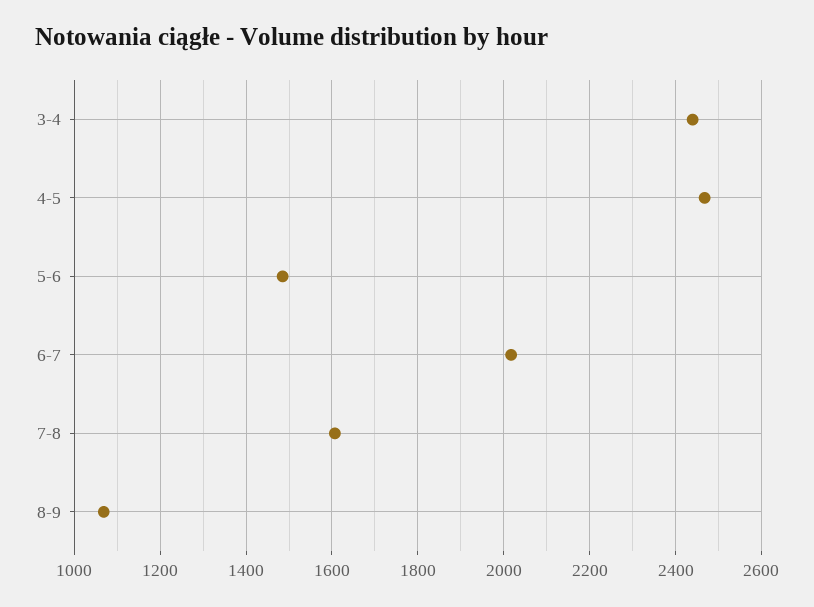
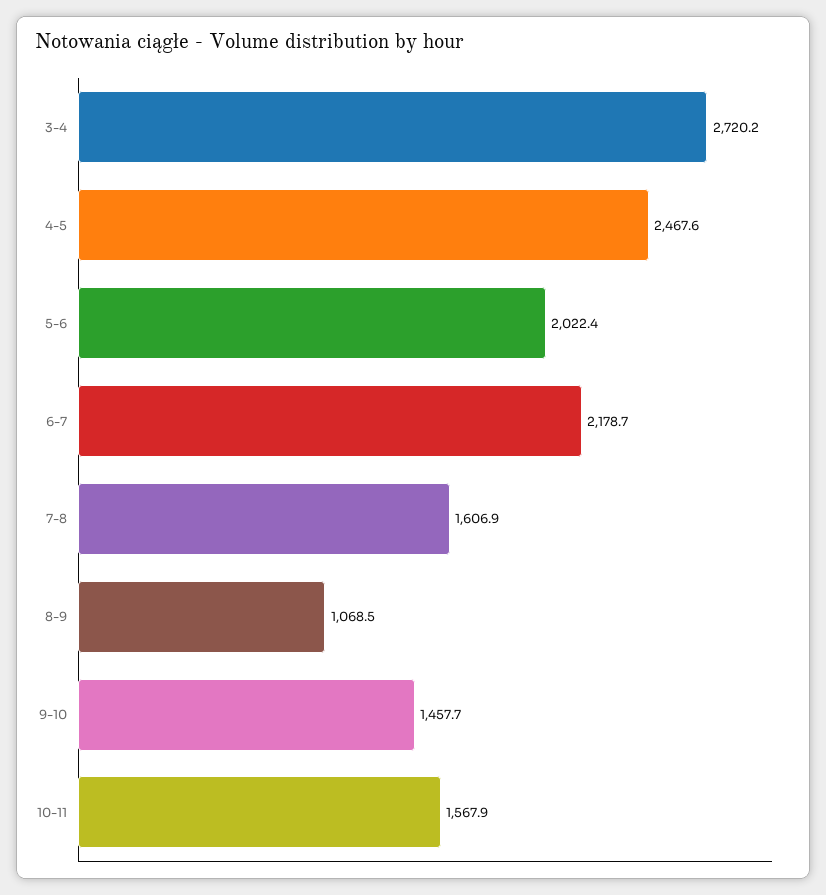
3-4: 2440 -> 2720.2
5-6: 1480 -> 2022.4
6-7: 2020 -> 2178.7
9-10: none -> 1457.7
10-11: none -> 1567.9

